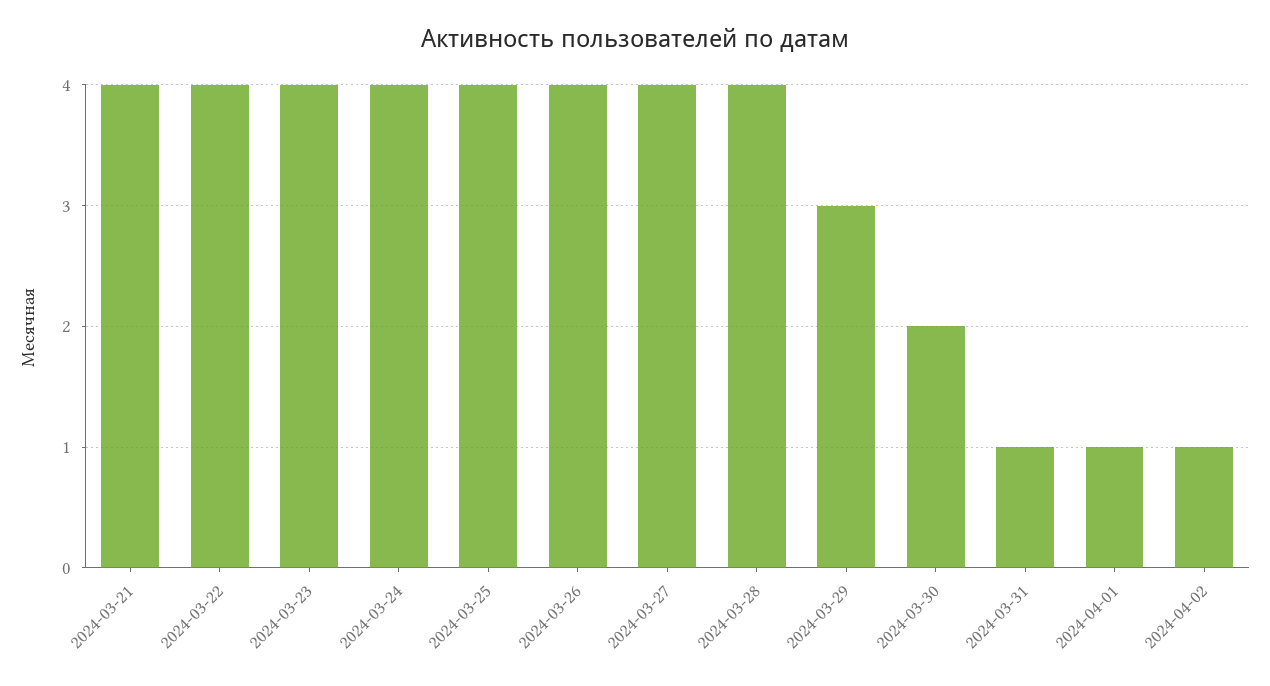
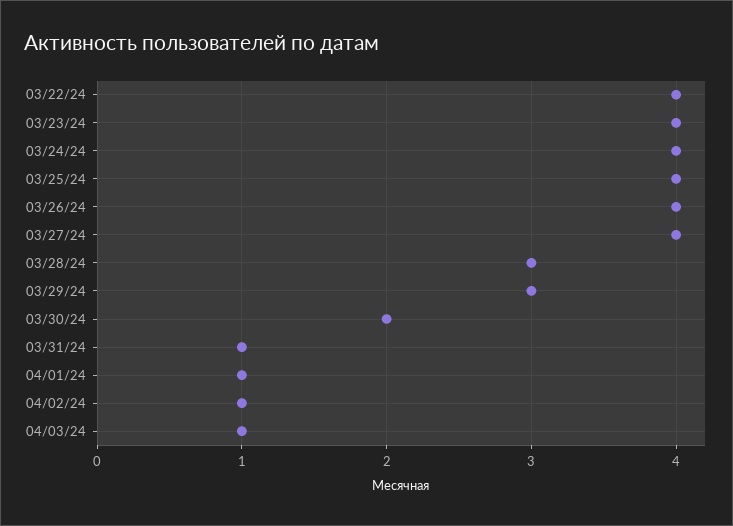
2024-03-21: 4 -> none
2024-03-28: 4 -> 3
04/03/24: none -> 1

